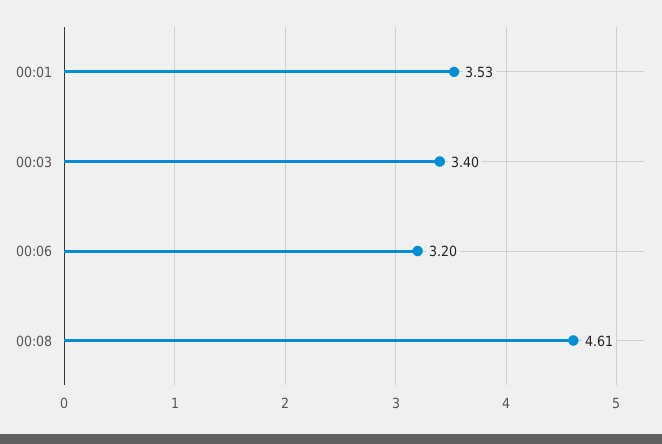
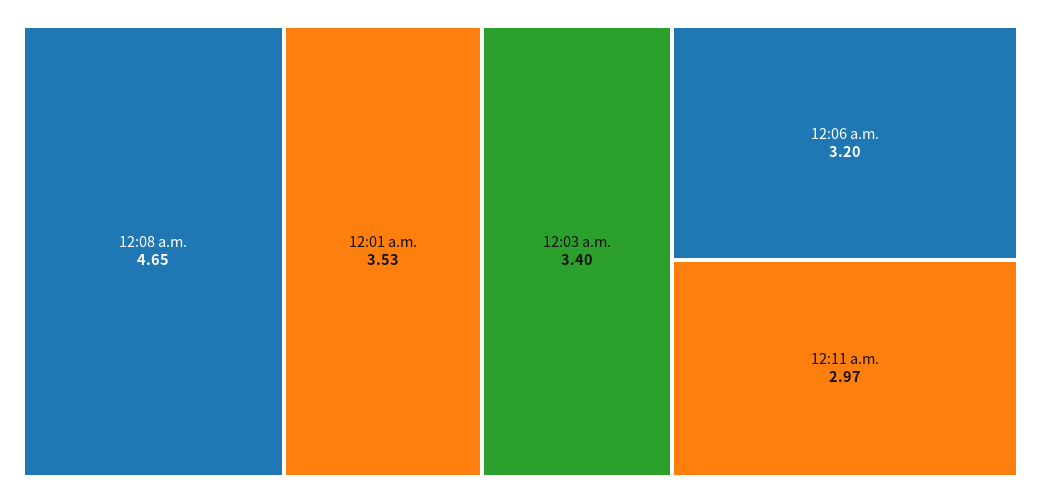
00:08: 4.61 -> 4.65
12:11 a.m.: none -> 2.97

